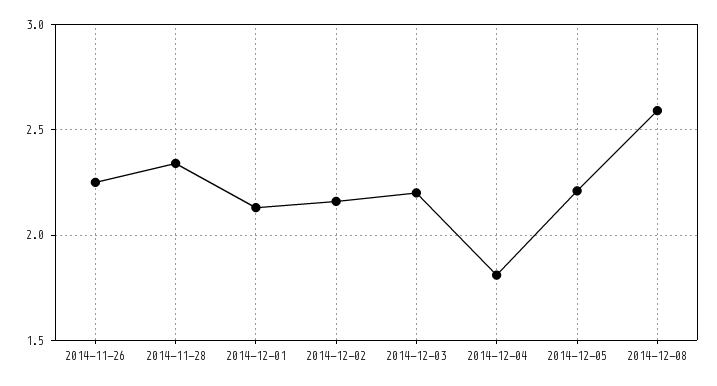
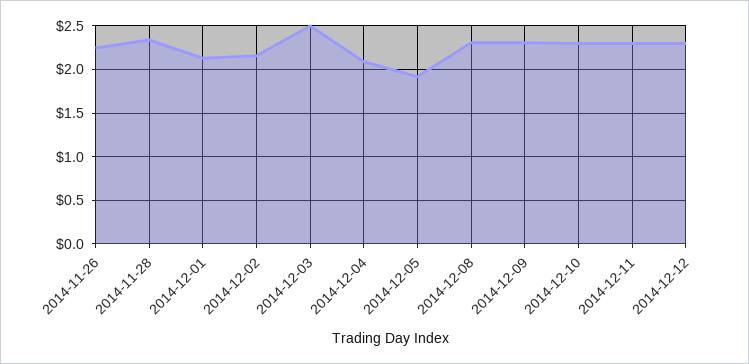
2014-12-03: 2.2 -> 2.5
2014-12-04: 1.8 -> 2.1
2014-12-05: 2.2 -> 1.9
2014-12-08: 2.6 -> 2.3
2014-12-09: none -> 2.3
2014-12-10: none -> 2.3
2014-12-11: none -> 2.3
2014-12-12: none -> 2.3

